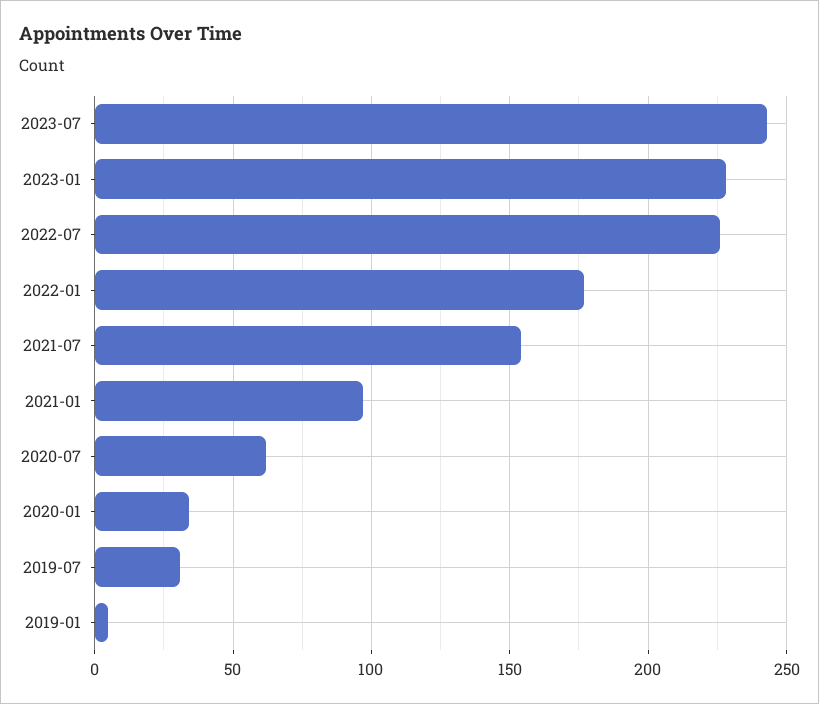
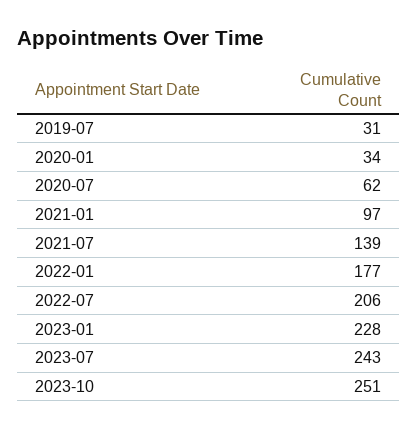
2022-07: 225 -> 206
2021-07: 155 -> 139
2019-01: 5 -> none
2023-10: none -> 251

